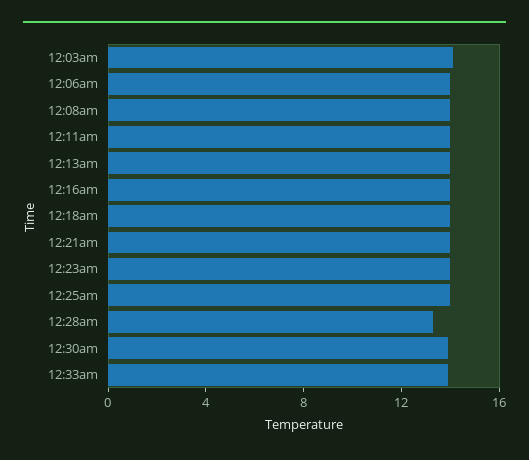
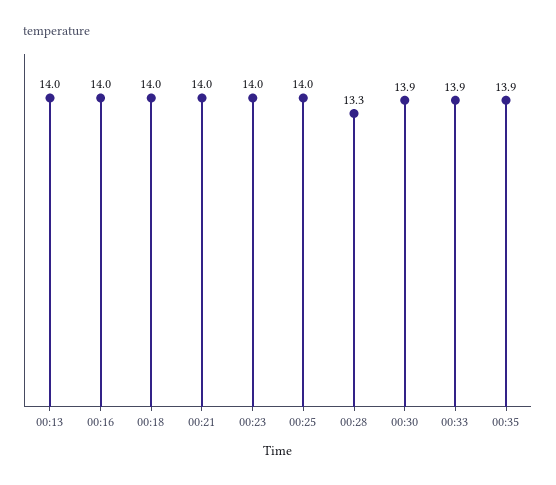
12:03am: 14 -> none
12:06am: 14 -> none
12:08am: 14 -> none
12:11am: 14 -> none
00:35: none -> 13.9

